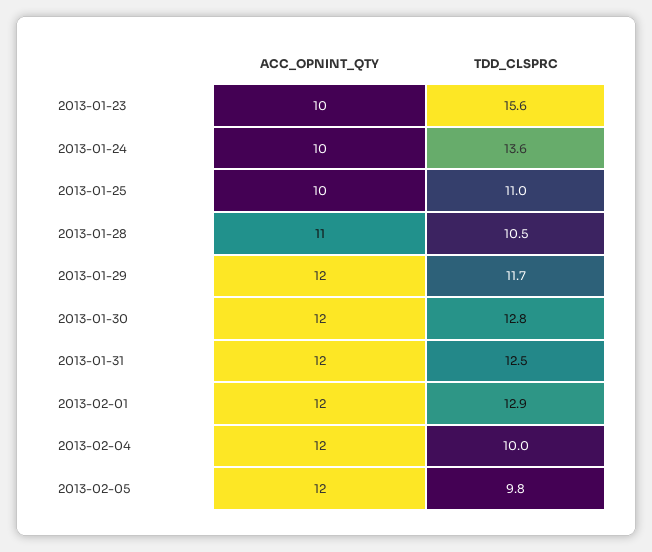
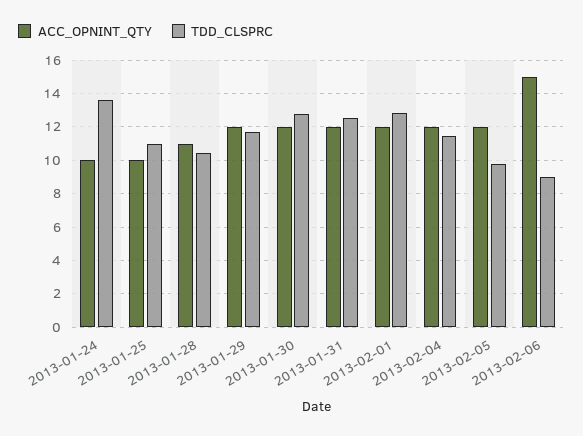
ACC_OPNINT_QTY, 2013-01-23: 10 -> none
TDD_CLSPRC, 2013-01-23: 15.6 -> none
TDD_CLSPRC, 2013-02-04: 10 -> 11.5
ACC_OPNINT_QTY, 2013-02-06: none -> 15
TDD_CLSPRC, 2013-02-06: none -> 9

